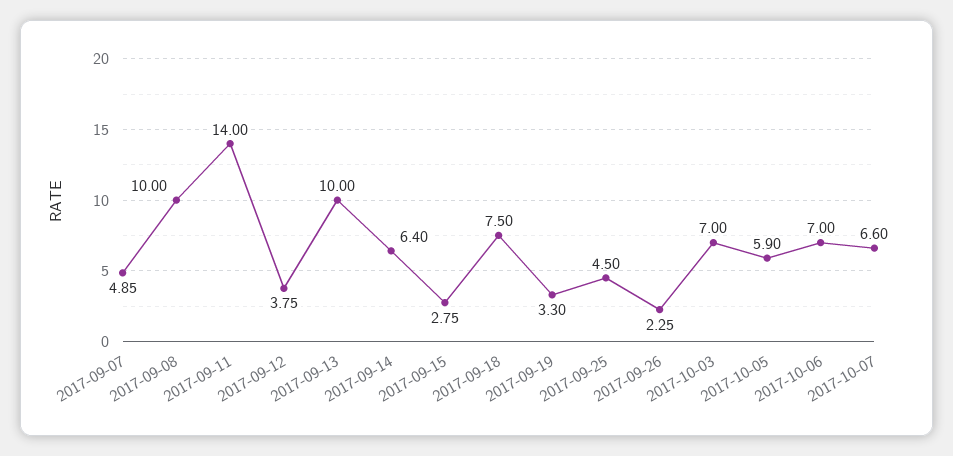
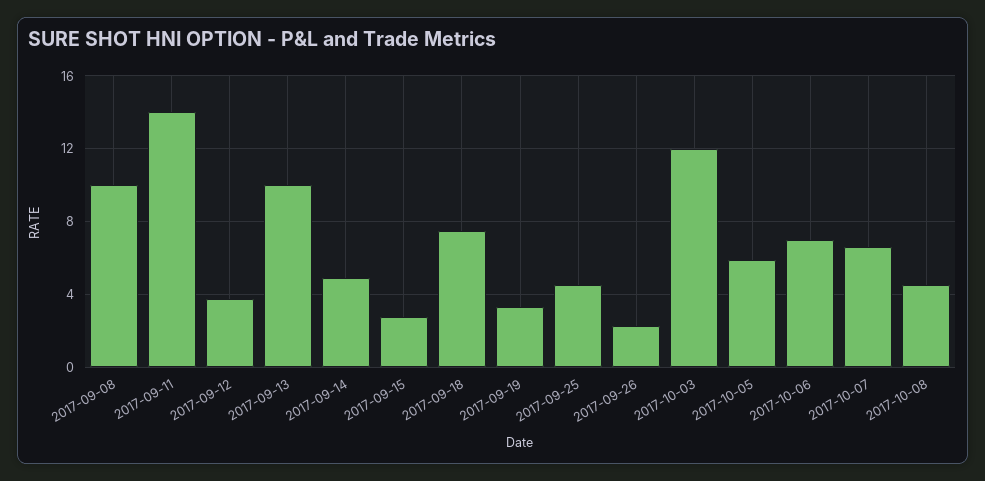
2017-09-07: 4.85 -> none
2017-09-14: 6.4 -> 5
2017-10-03: 7 -> 12
2017-10-08: none -> 4.5

